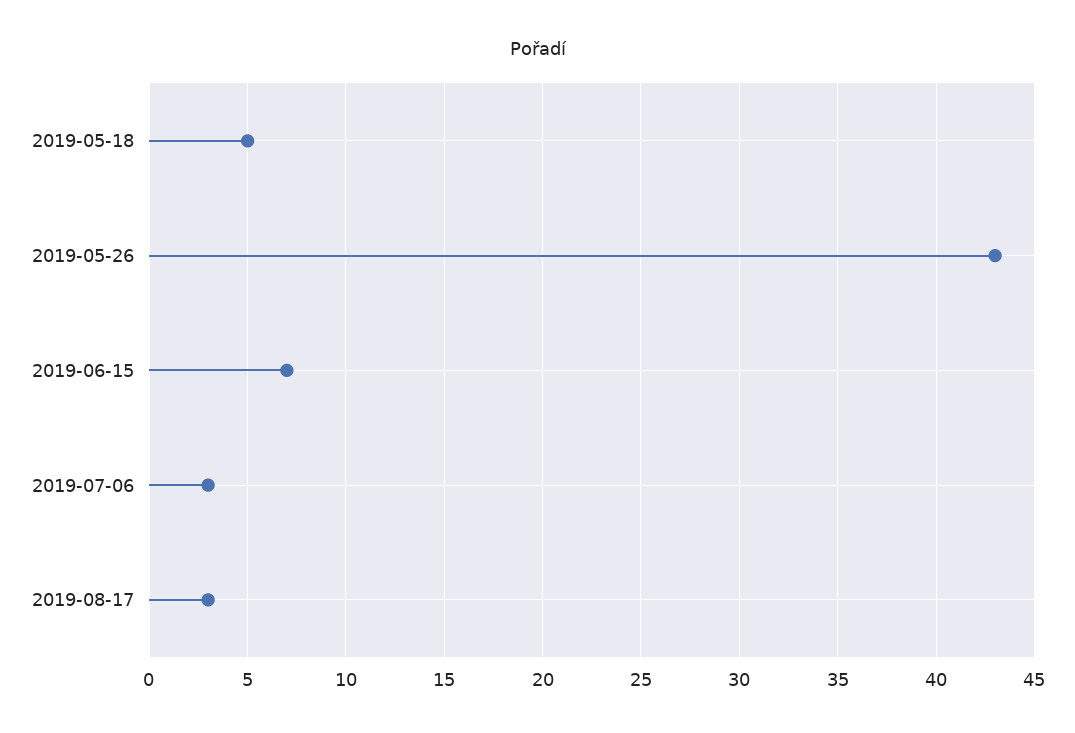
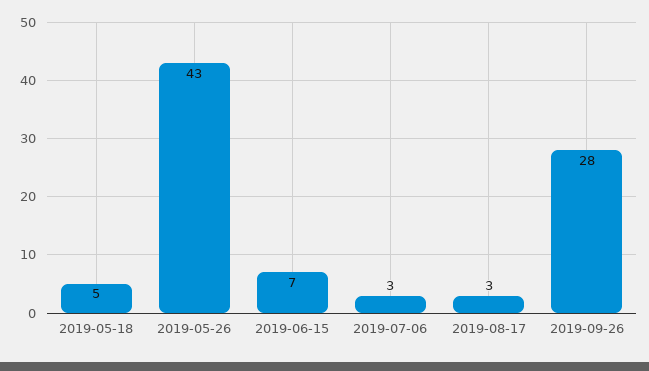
2019-09-26: none -> 28

